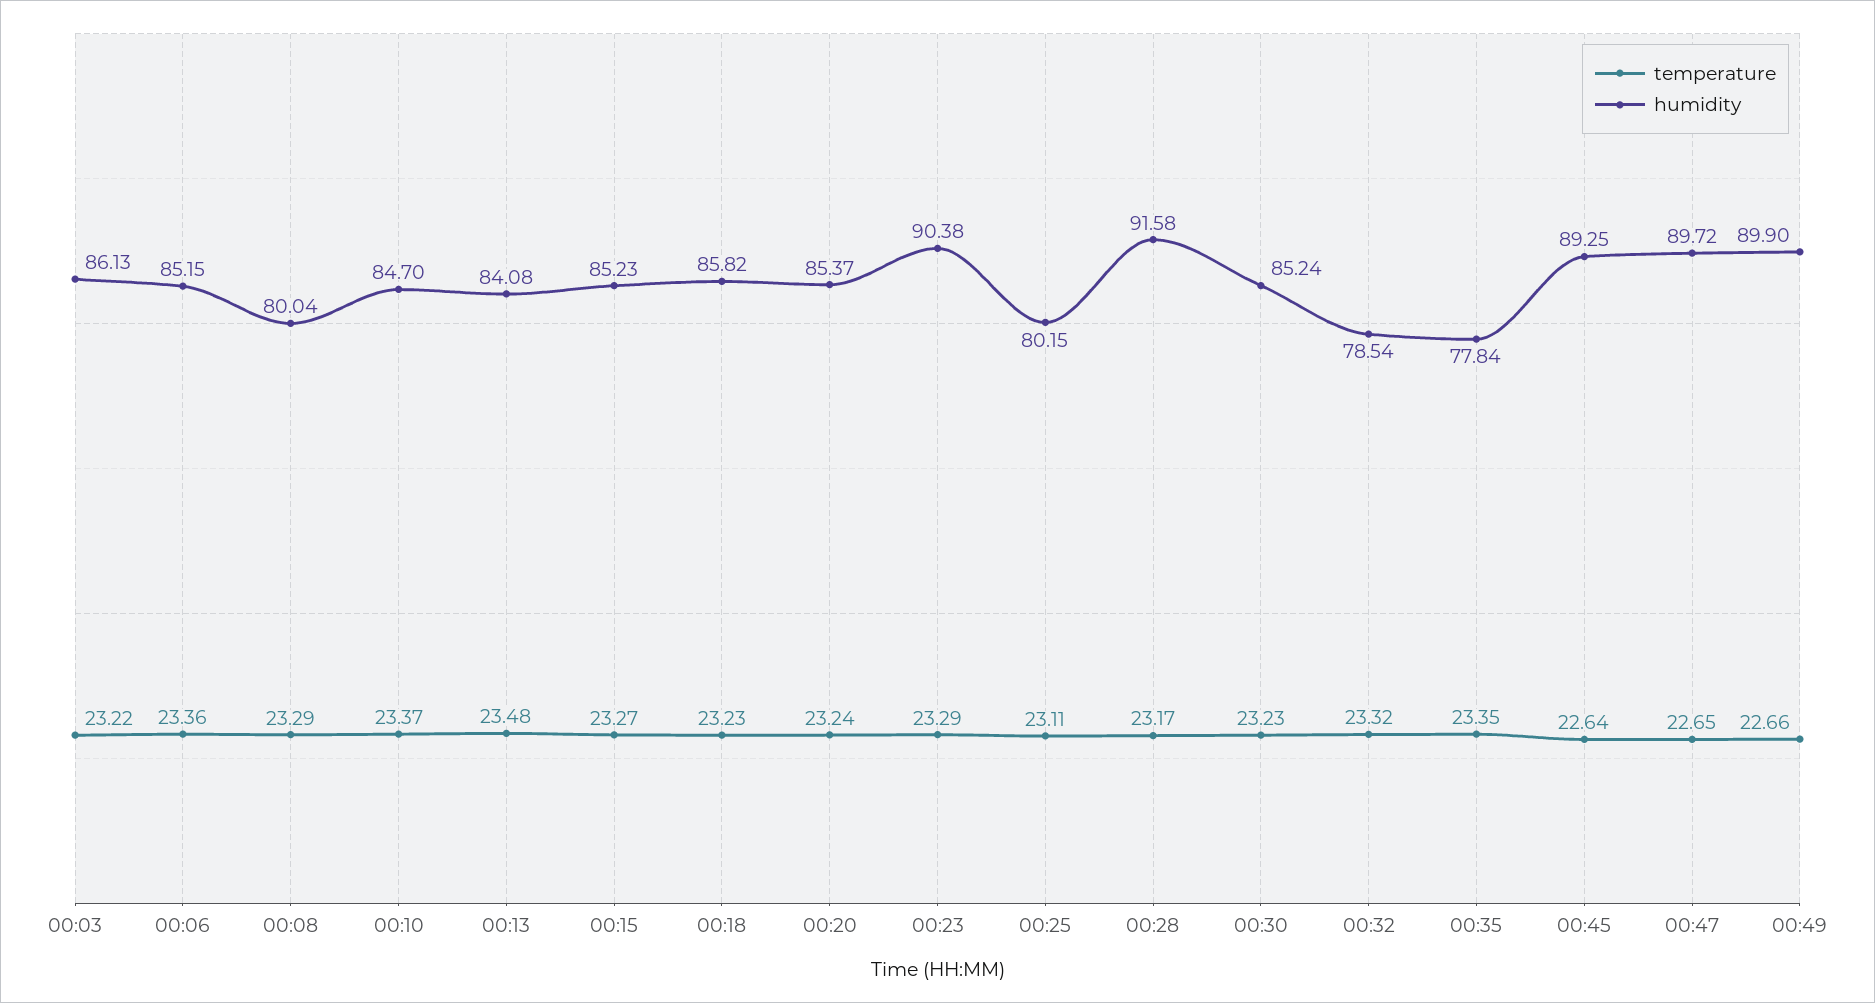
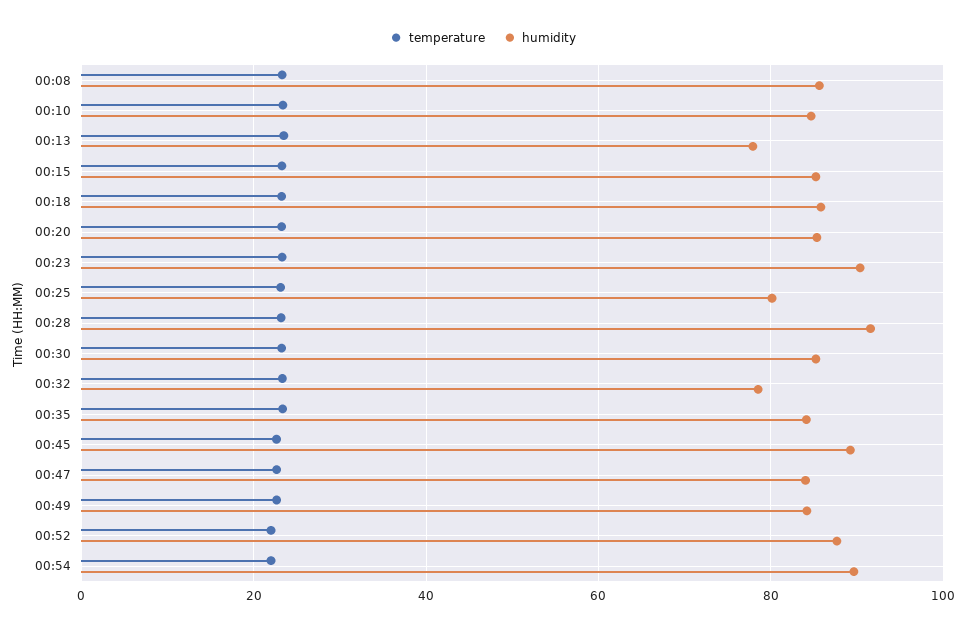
temperature, 00:03: 23.22 -> none
humidity, 00:03: 86.13 -> none
temperature, 00:06: 23.36 -> none
humidity, 00:06: 85.15 -> none
humidity, 00:08: 80.04 -> 86
humidity, 00:13: 84.08 -> 78
humidity, 00:35: 77.84 -> 84
humidity, 00:47: 89.72 -> 84
humidity, 00:49: 89.9 -> 84
temperature, 00:52: none -> 22
humidity, 00:52: none -> 88
temperature, 00:54: none -> 22
humidity, 00:54: none -> 90

